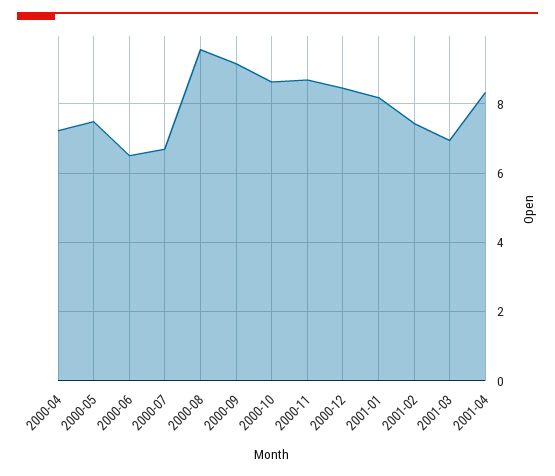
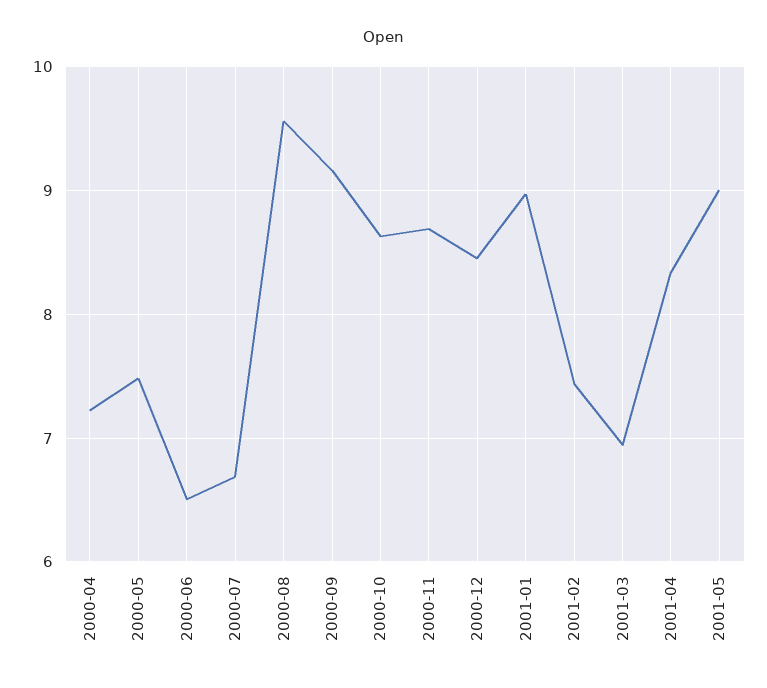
2001-01: 8.2 -> 9
2001-05: none -> 9

